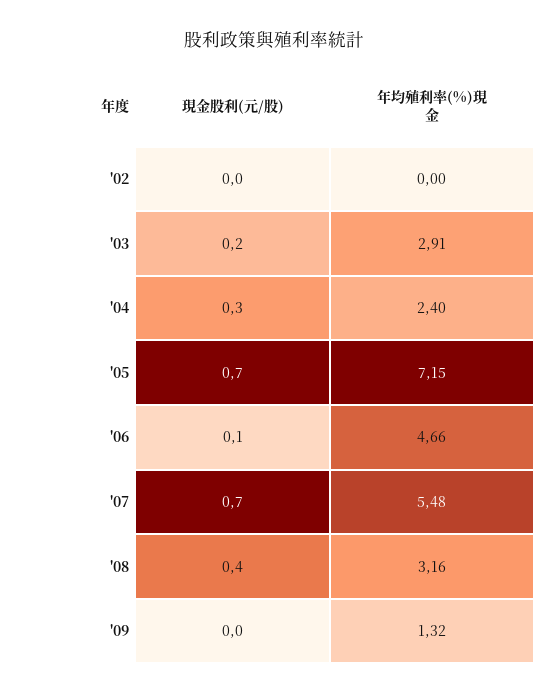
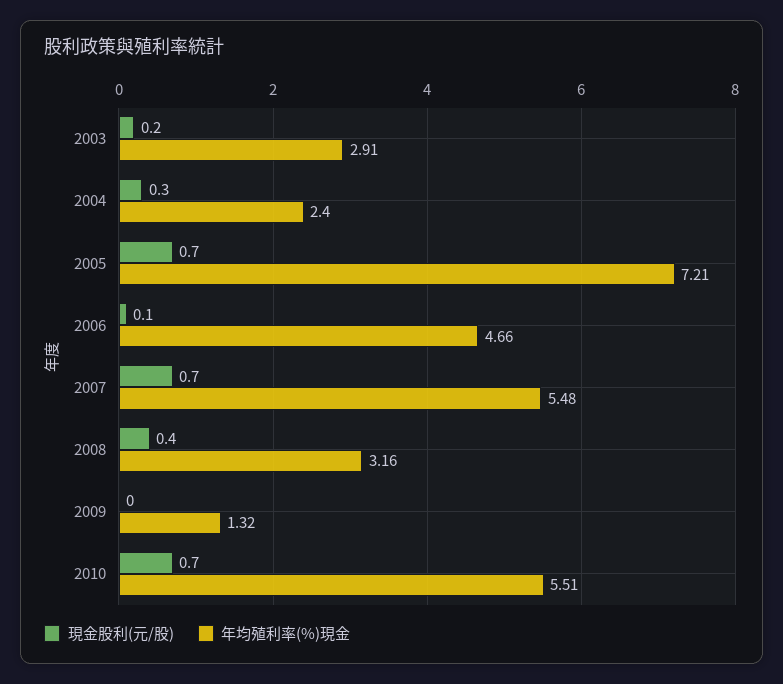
現金股利(元/股), '02: 0 -> none
年均殖利率(%)現金, '02: 0 -> none
年均殖利率(%)現金, '05: 7.15 -> 7.21
現金股利(元/股), 2010: none -> 0.7
年均殖利率(%)現金, 2010: none -> 5.51

